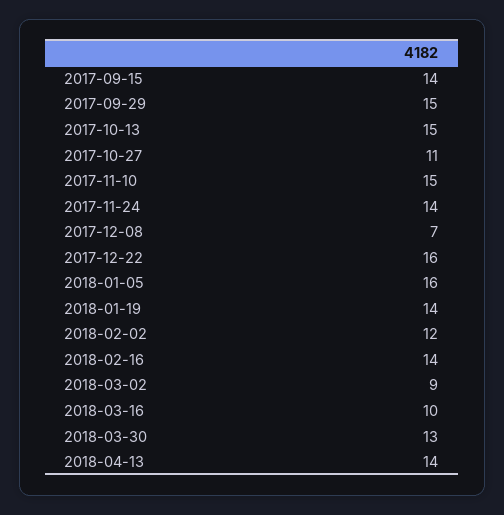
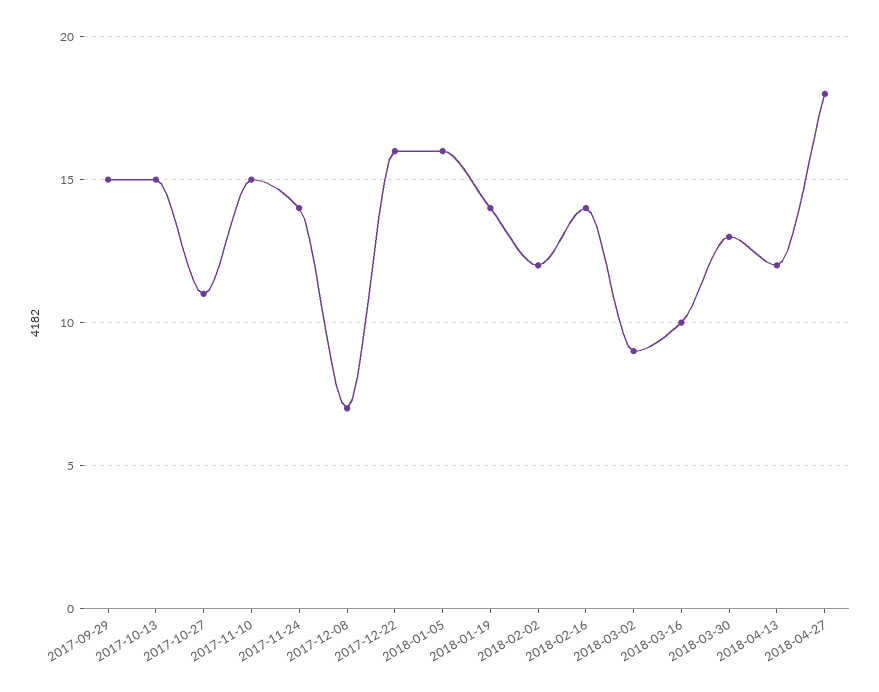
2017-09-15: 14 -> none
2018-04-13: 14 -> 12
2018-04-27: none -> 18

